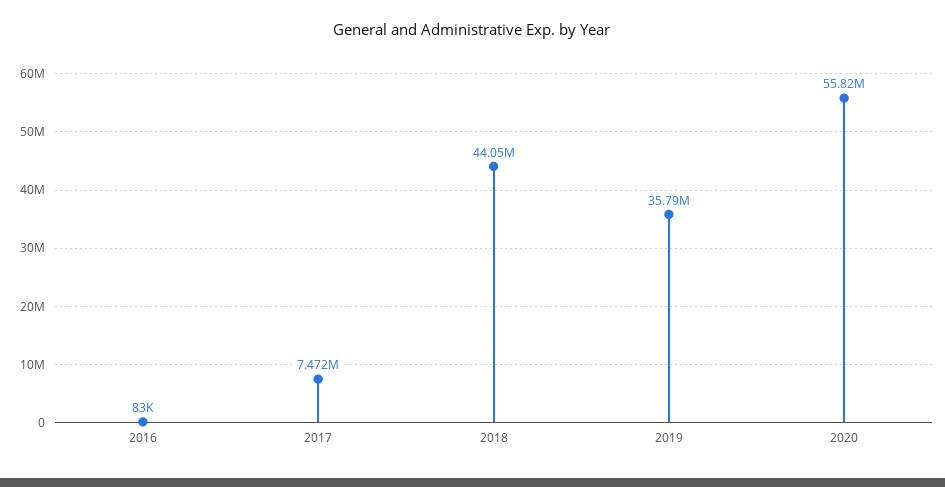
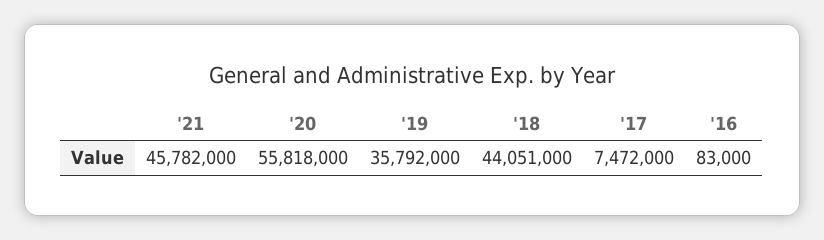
'21: none -> 45782000

